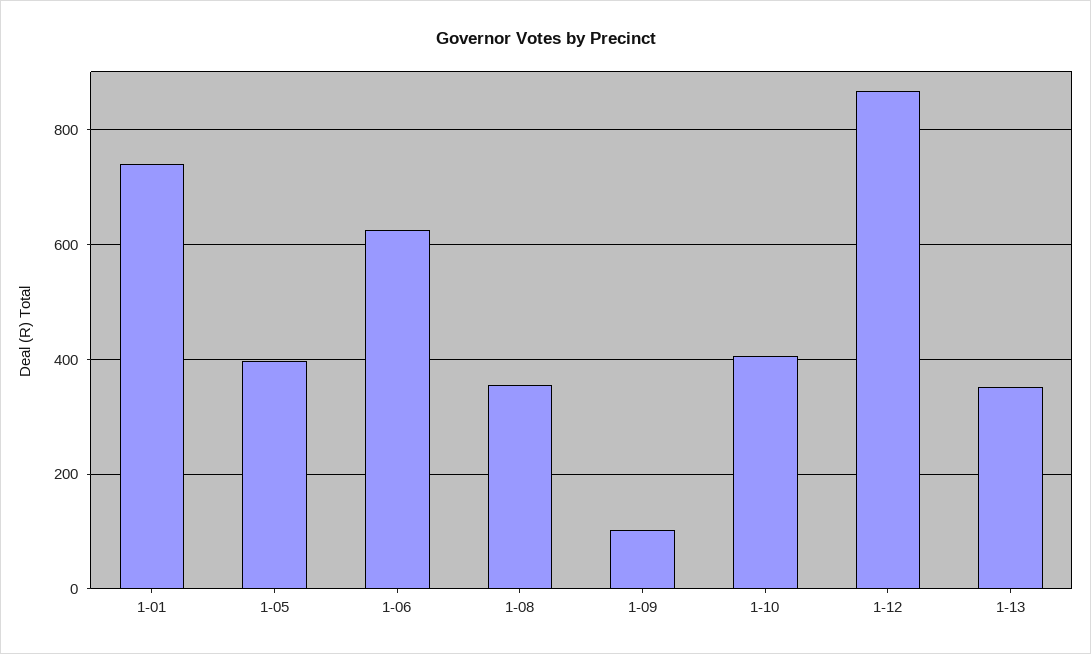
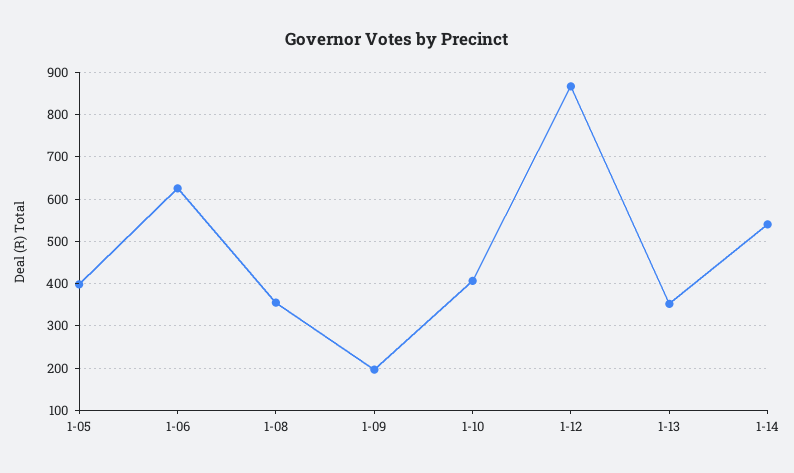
1-01: 740 -> none
1-09: 100 -> 200
1-14: none -> 540

